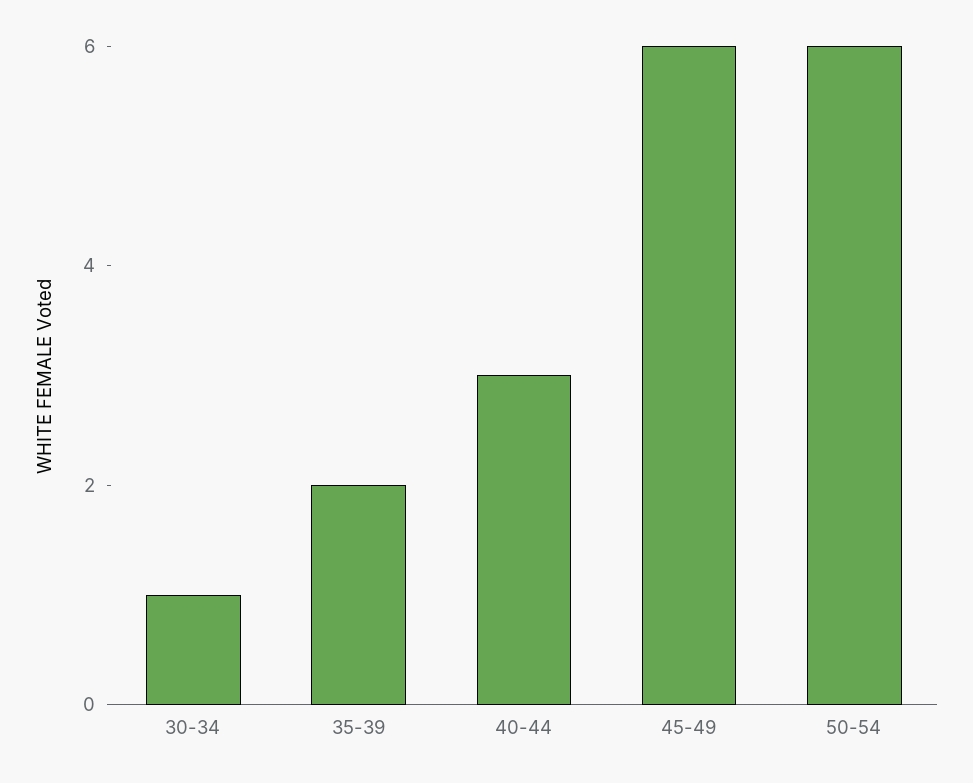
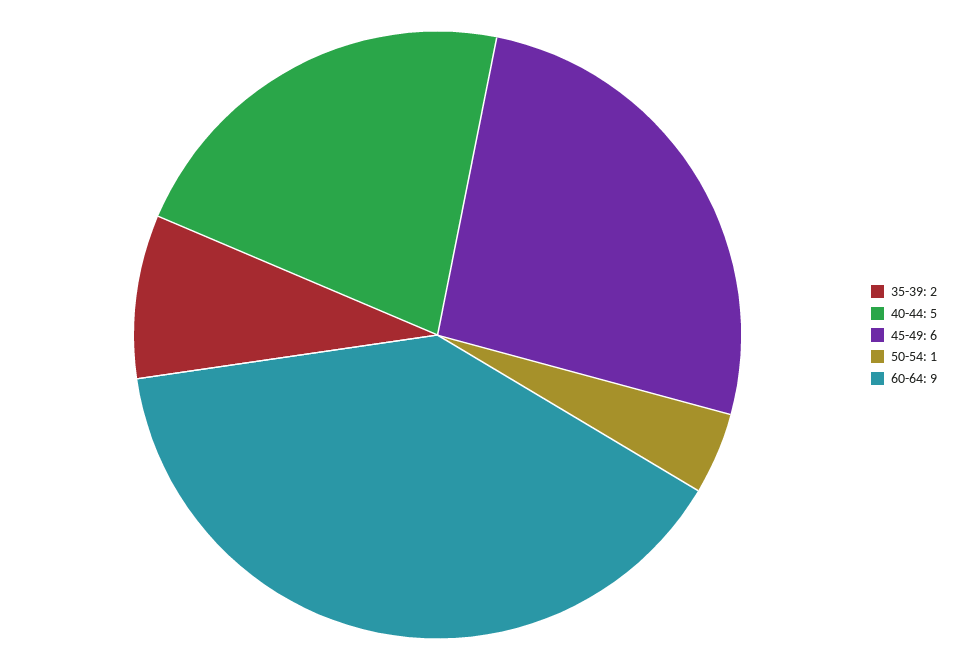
30-34: 1 -> none
40-44: 3 -> 5
50-54: 6 -> 1
60-64: none -> 9

